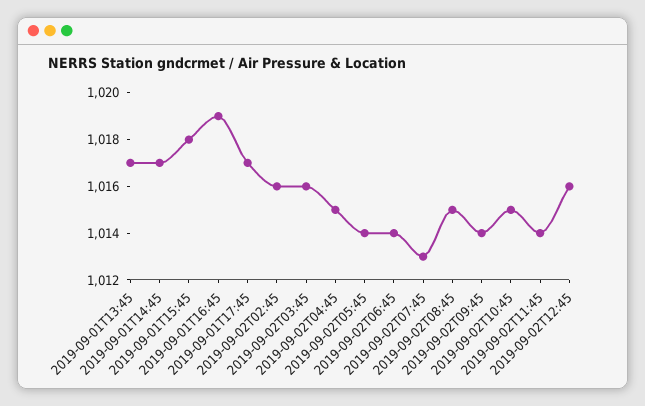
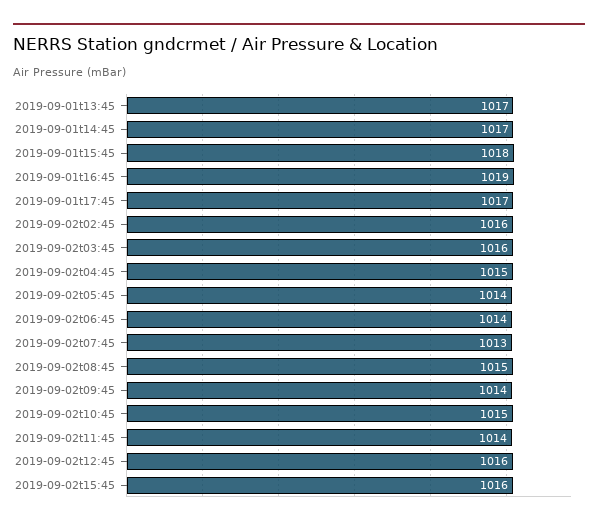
2019-09-02t15:45: none -> 1016

